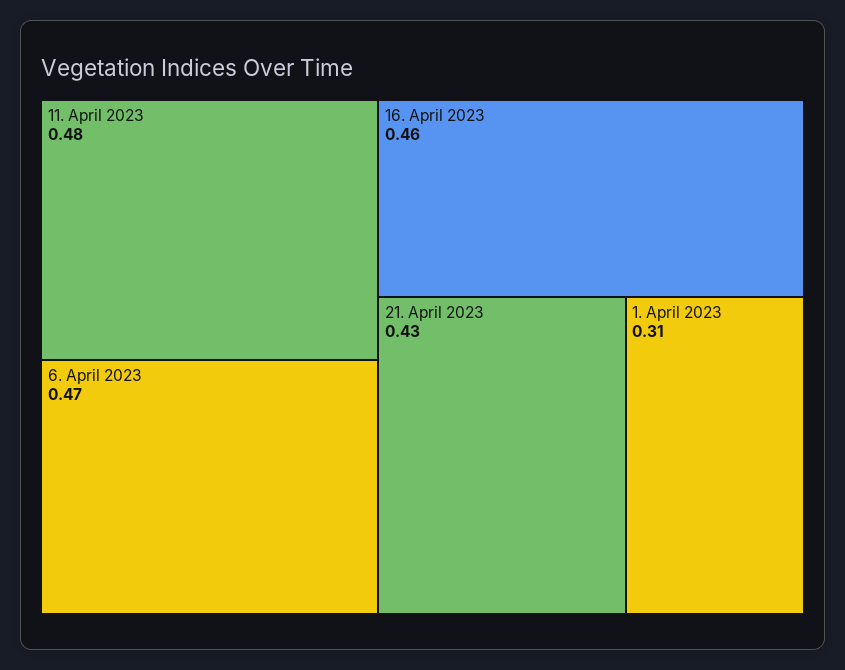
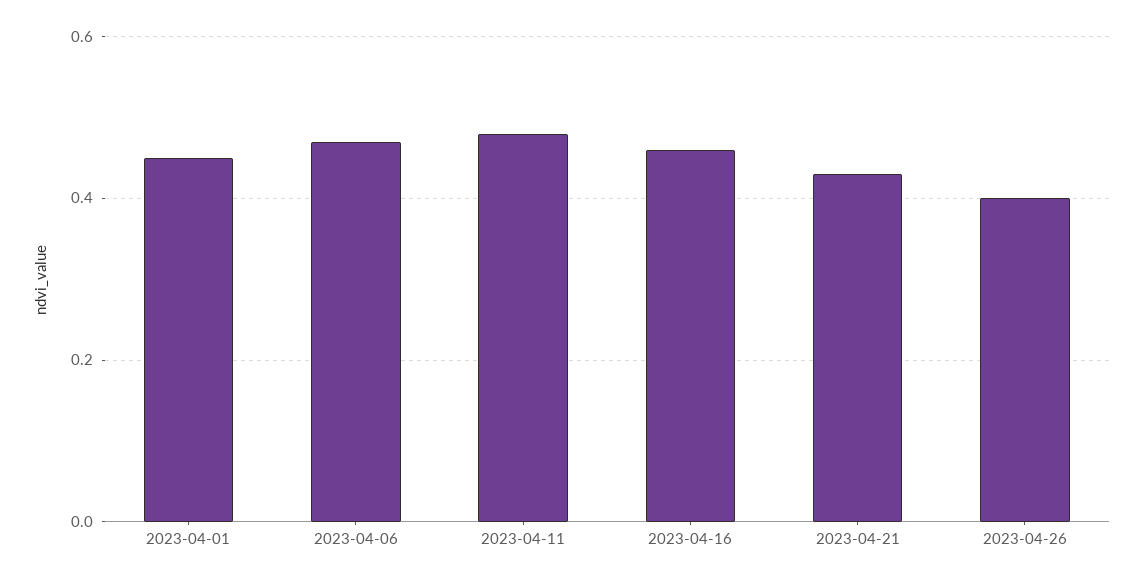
1. April 2023: 0.31 -> 0.45
2023-04-26: none -> 0.4

